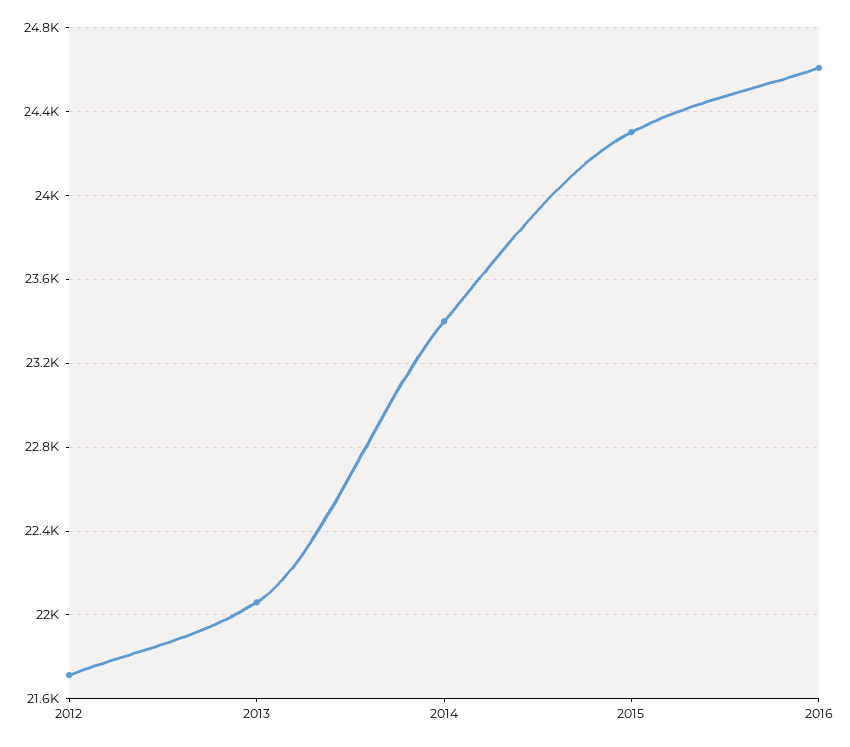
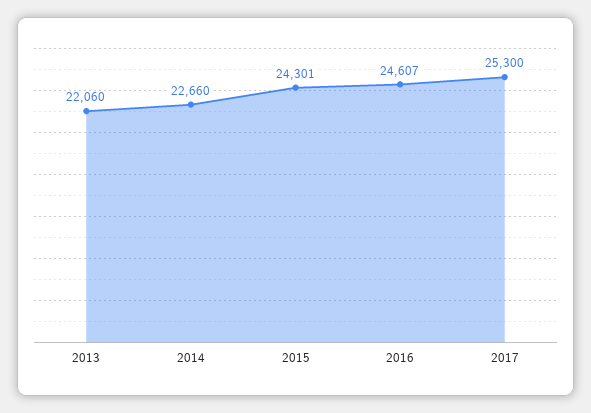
2012: 21700 -> none
2014: 23400 -> 22660
2017: none -> 25300

